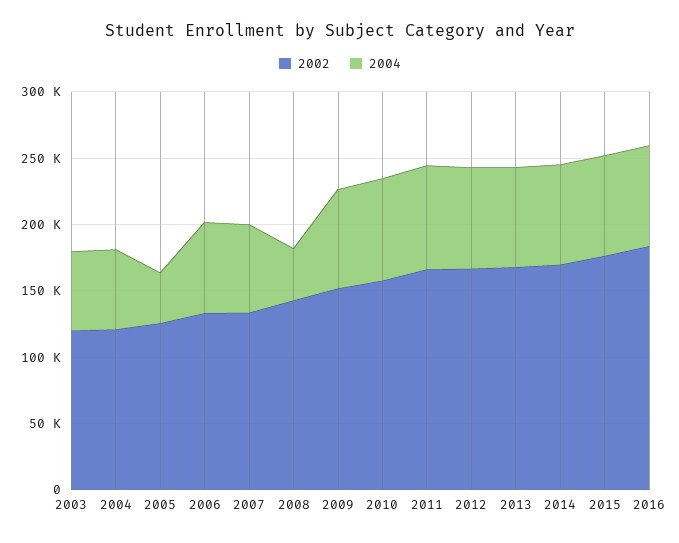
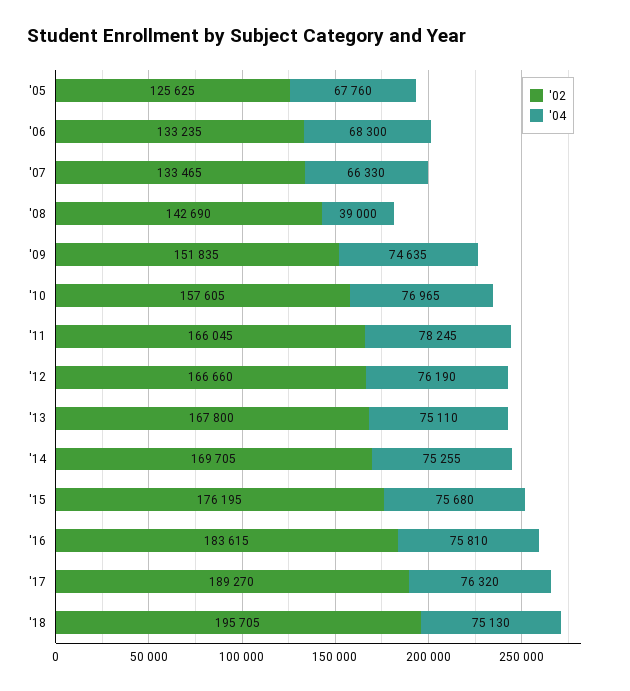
2002, 2003: 120000 -> none
2004, 2003: 60000 -> none
2002, 2004: 120000 -> none
2004, 2004: 60000 -> none
2004, 2005: 40000 -> 67760
2002, '17: none -> 189270
2004, '17: none -> 76320
2002, '18: none -> 195705
2004, '18: none -> 75130

